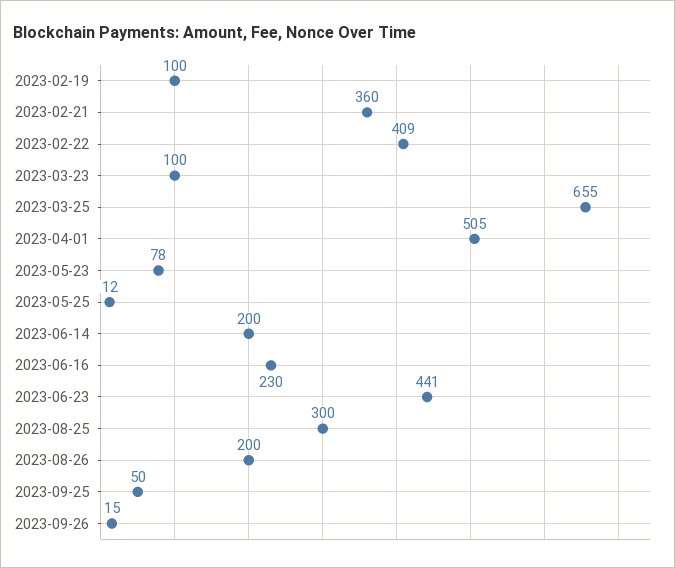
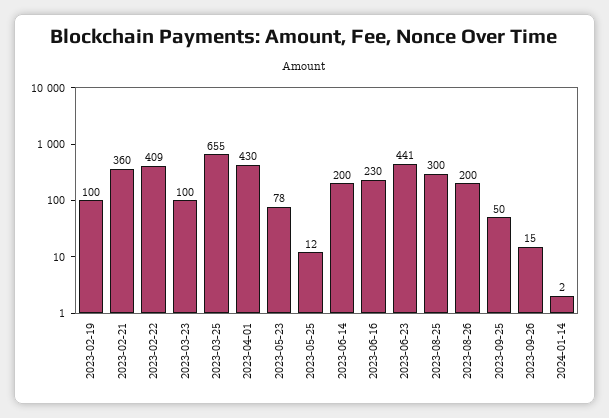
2023-04-01: 505 -> 430
2024-01-14: none -> 2

